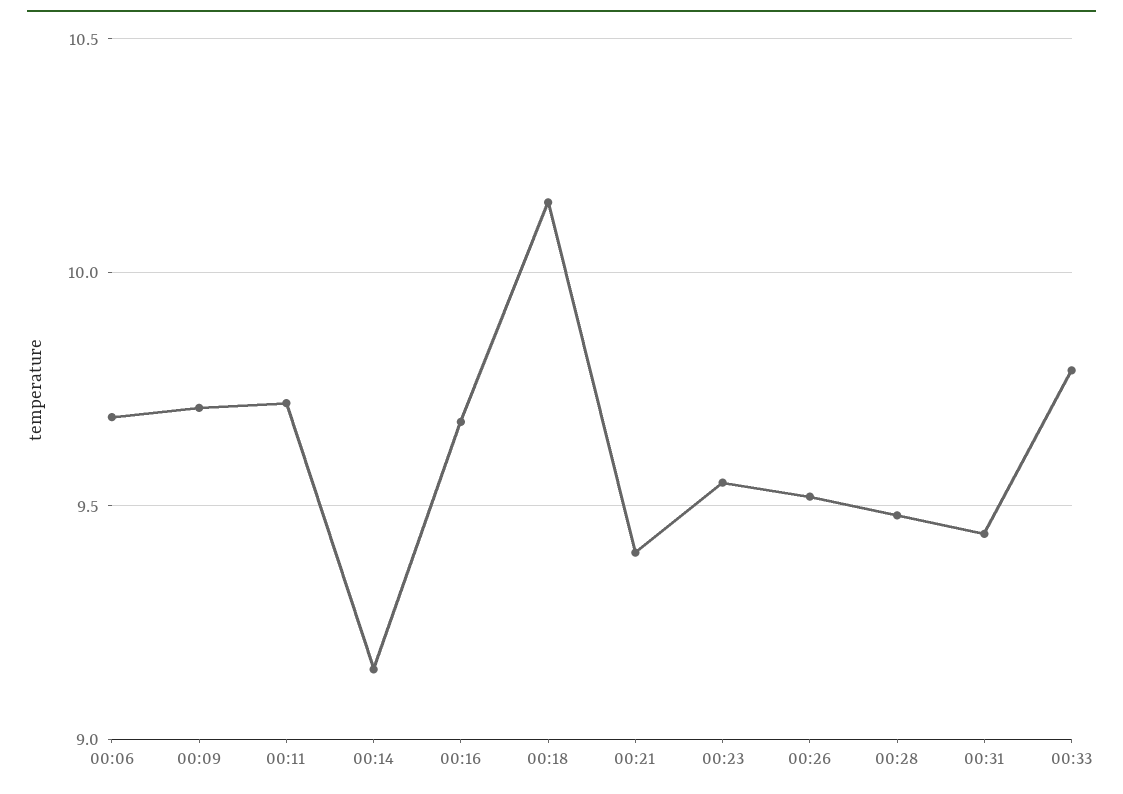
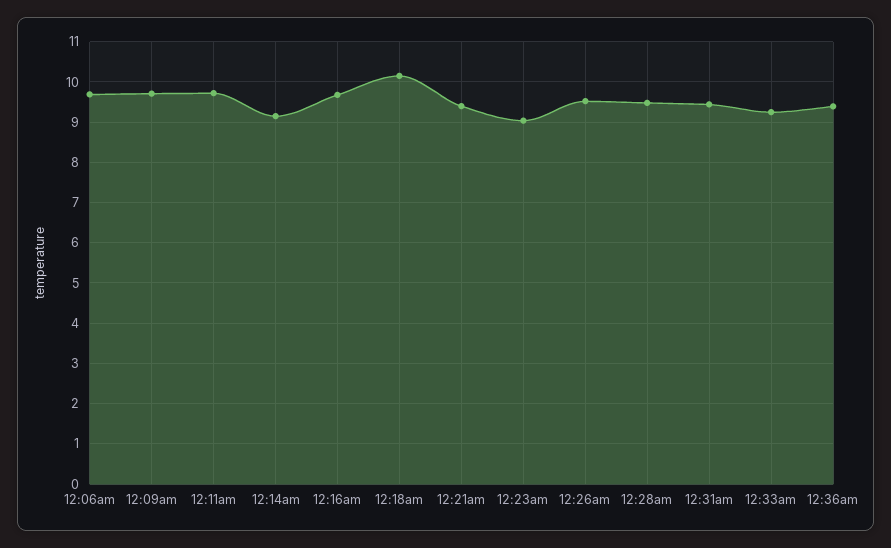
00:23: 9.55 -> 9
00:33: 9.8 -> 9.2
12:36am: none -> 9.4

